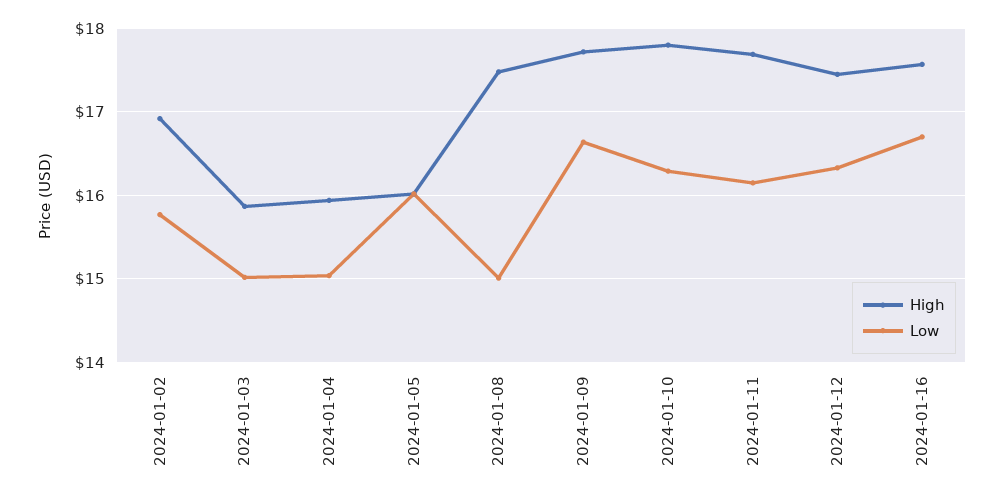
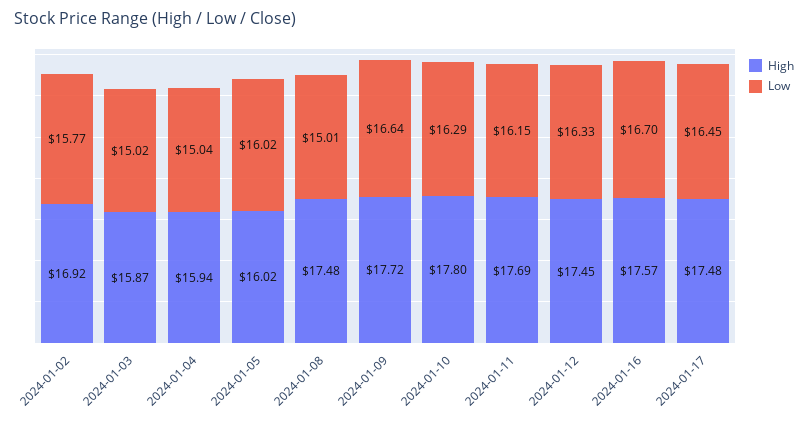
High, 2024-01-17: none -> 17.48
Low, 2024-01-17: none -> 16.45

